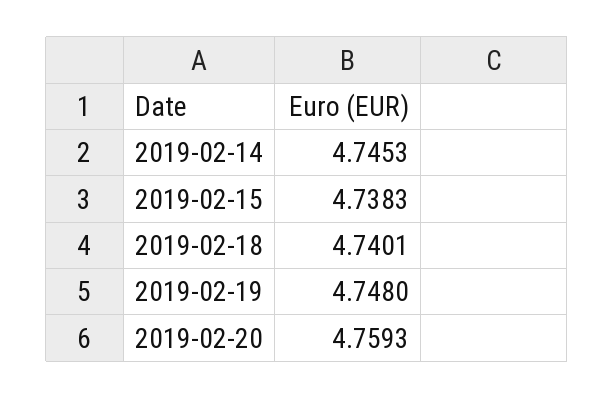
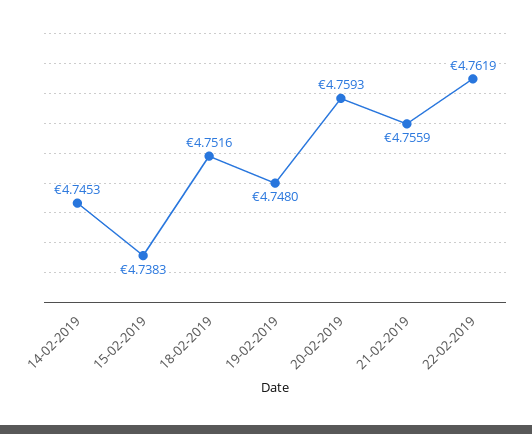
2019-02-18: 4.7401 -> 4.7516
21-02-2019: none -> 4.7559
22-02-2019: none -> 4.7619

